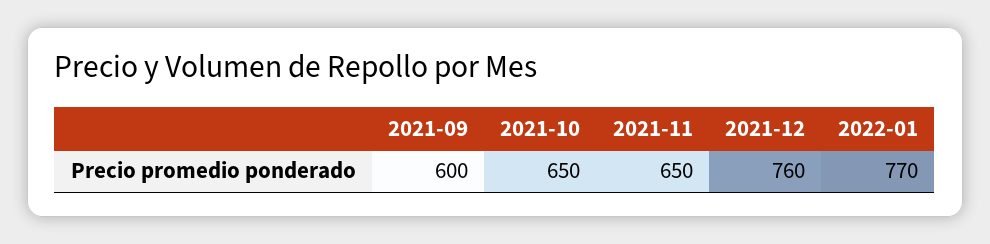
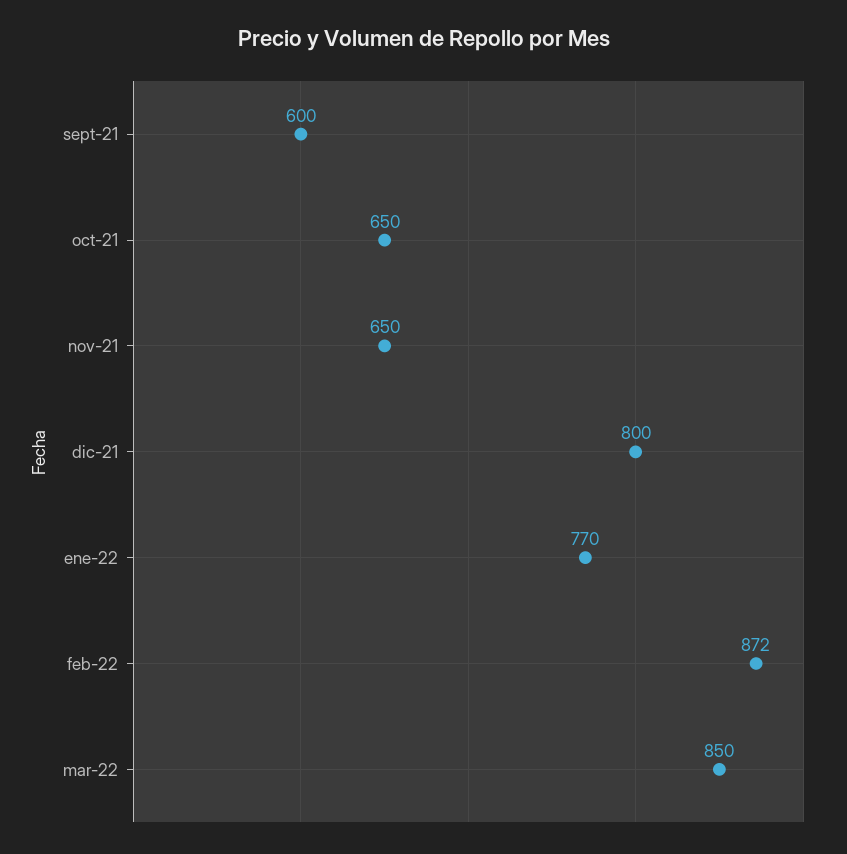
2021-12: 760 -> 800
feb-22: none -> 872
mar-22: none -> 850

